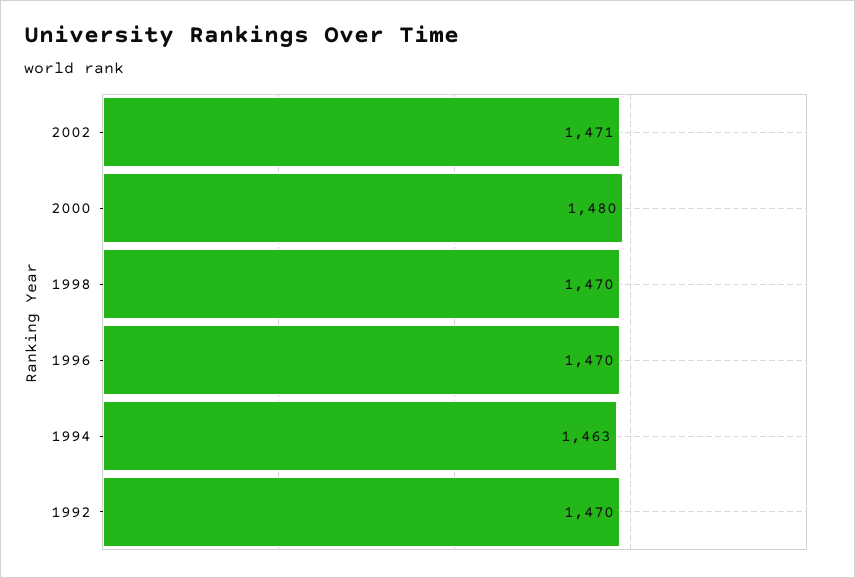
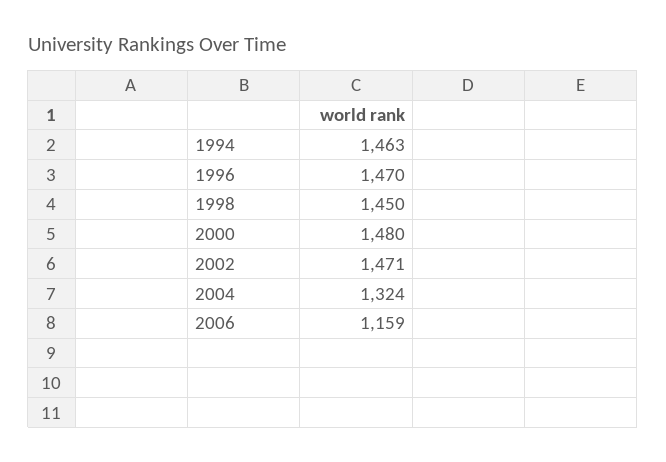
1998: 1470 -> 1450
1992: 1470 -> none
2004: none -> 1324
2006: none -> 1159

